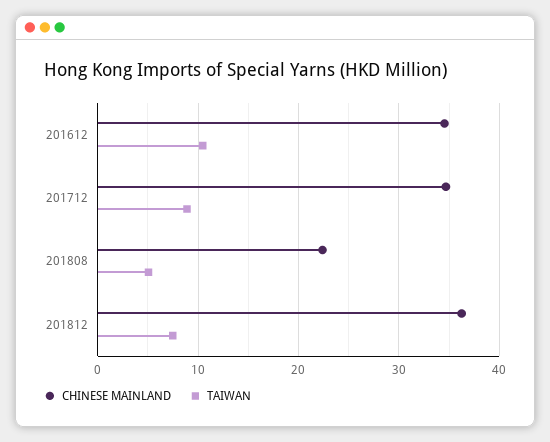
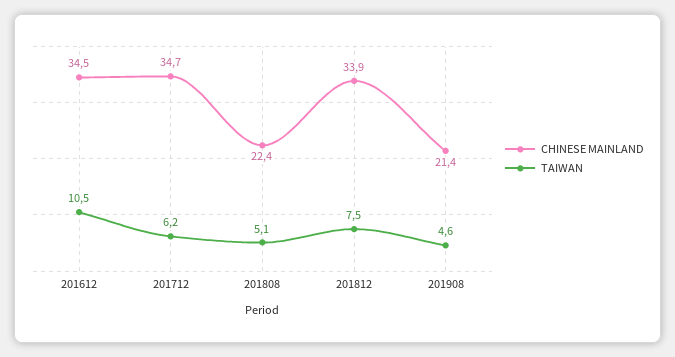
TAIWAN, 201712: 9 -> 6.2
CHINESE MAINLAND, 201812: 36 -> 33.9
CHINESE MAINLAND, 201908: none -> 21.4
TAIWAN, 201908: none -> 4.6

